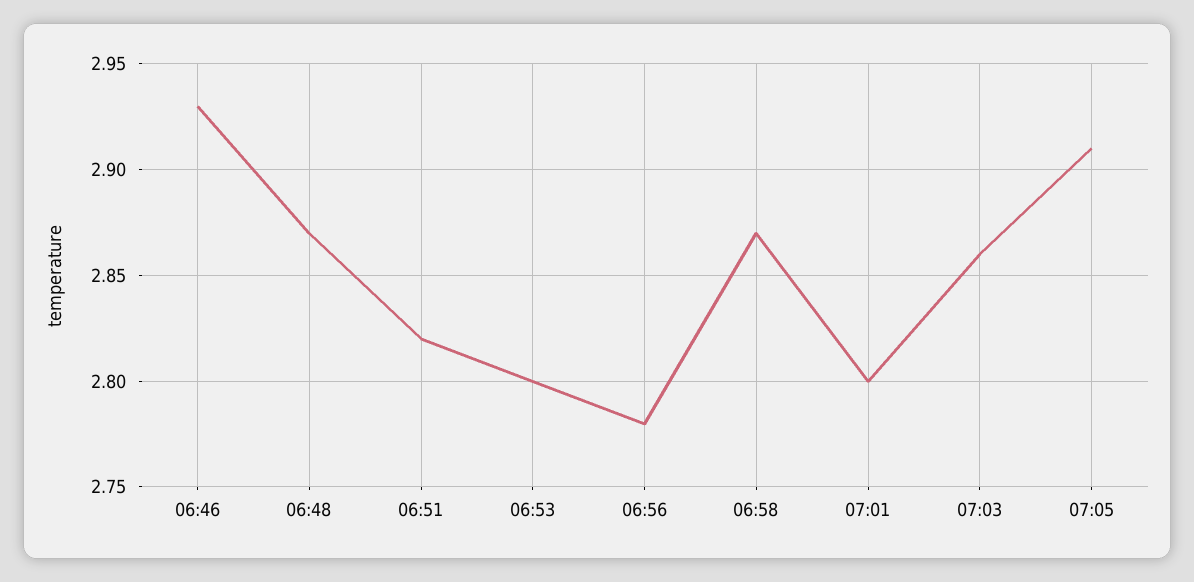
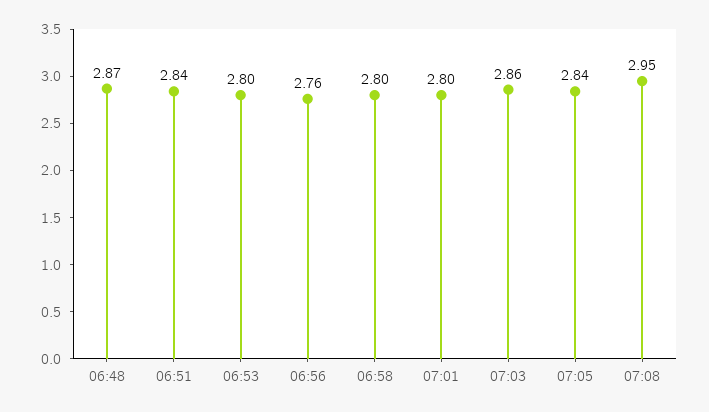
06:46: 2.93 -> none
06:51: 2.82 -> 2.84
06:56: 2.78 -> 2.76
06:58: 2.87 -> 2.8
07:05: 2.91 -> 2.84
07:08: none -> 2.95

